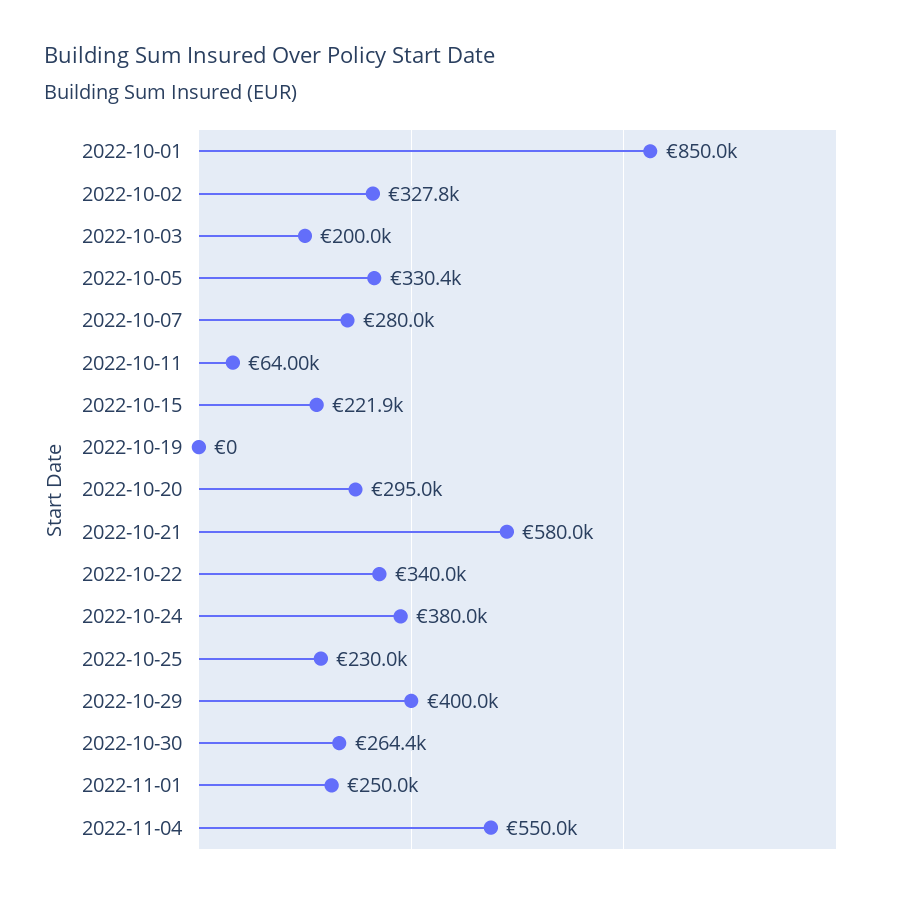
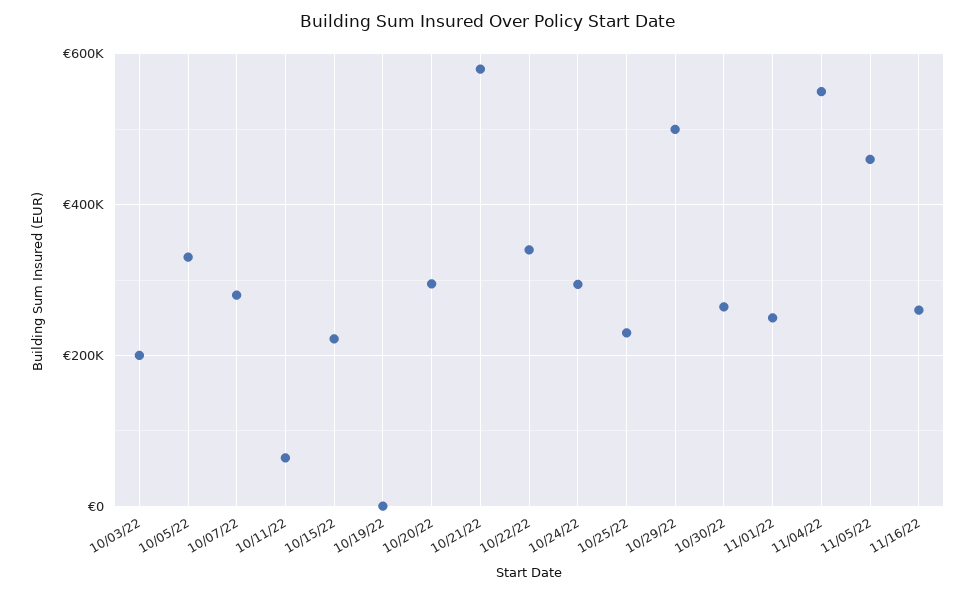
2022-10-01: 850000 -> none
2022-10-02: 327800 -> none
2022-10-24: 380000 -> 300000
2022-10-29: 400000 -> 500000
11/05/22: none -> 460000
11/16/22: none -> 260000

